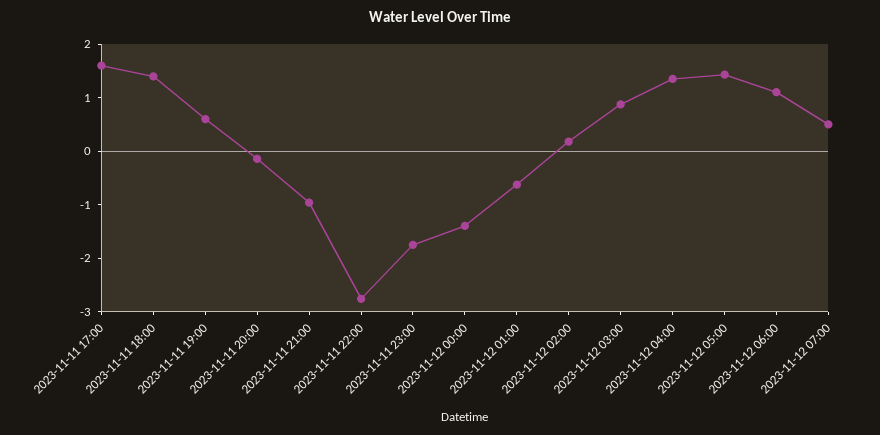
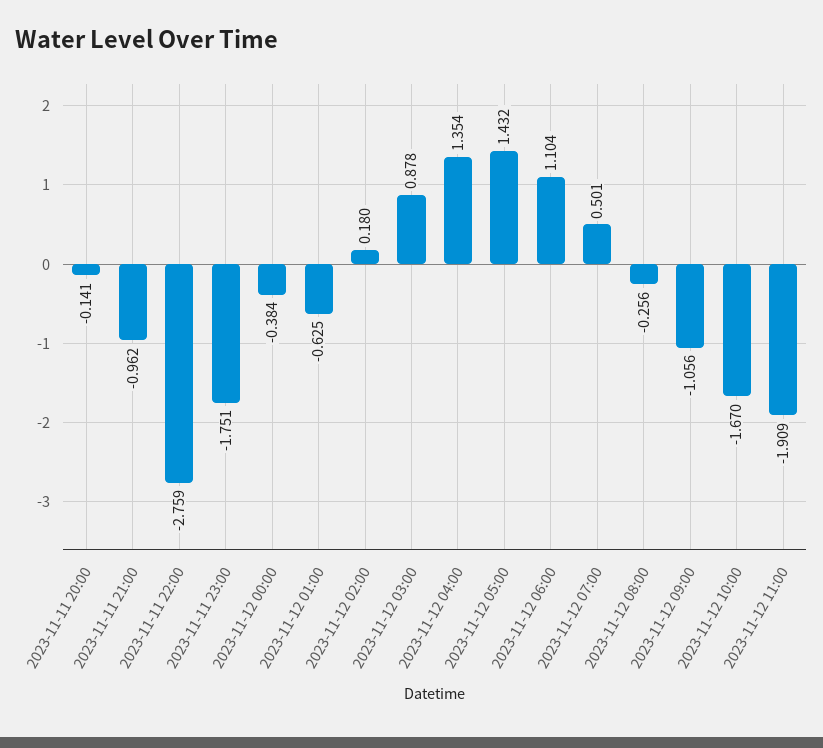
2023-11-11 17:00: 1.6 -> none
2023-11-11 18:00: 1.4 -> none
2023-11-11 19:00: 0.6 -> none
2023-11-12 00:00: -1.4 -> -0.384
2023-11-12 08:00: none -> -0.256
2023-11-12 09:00: none -> -1.056
2023-11-12 10:00: none -> -1.67
2023-11-12 11:00: none -> -1.909

